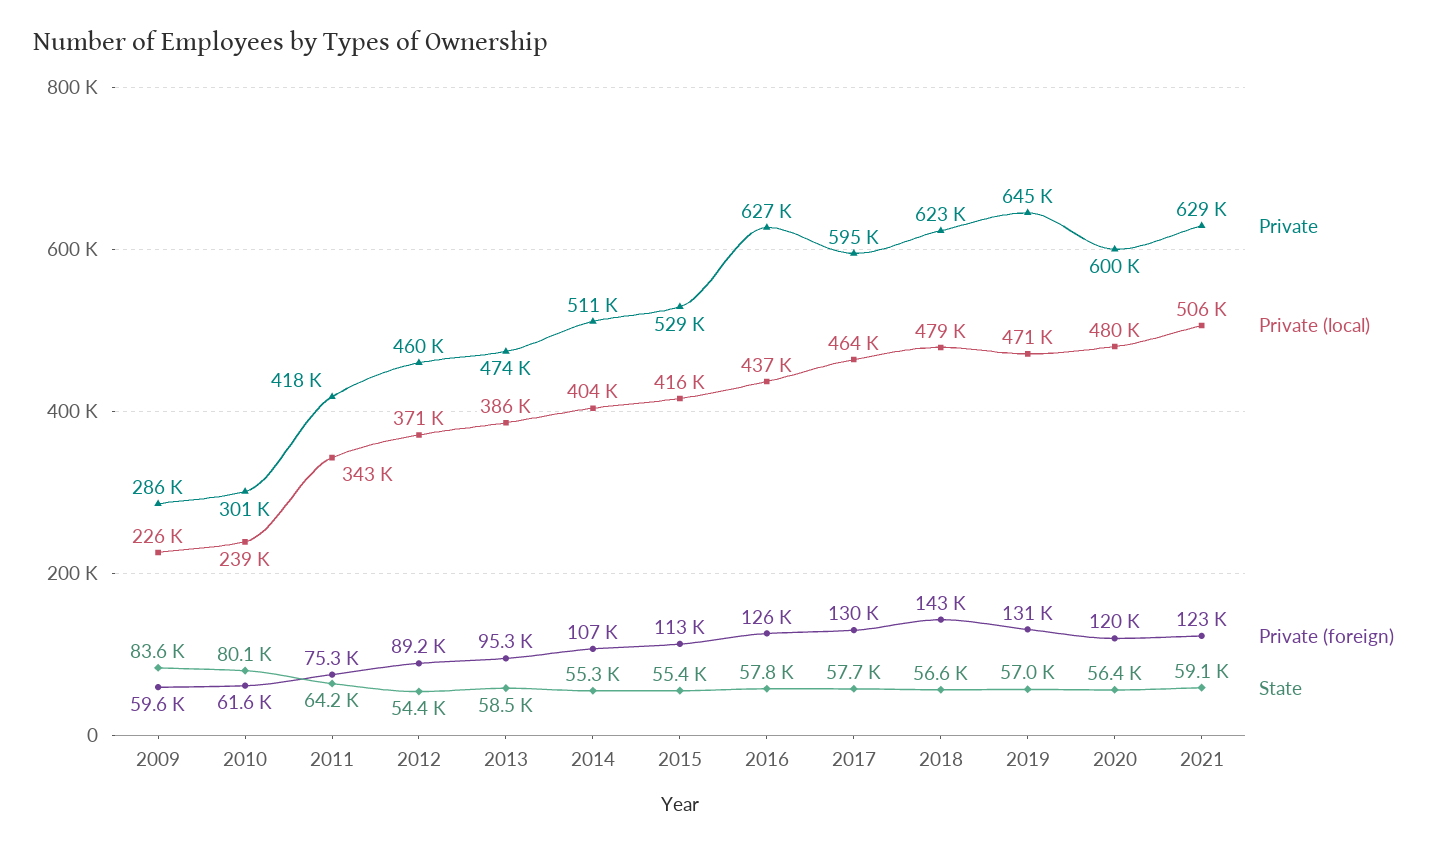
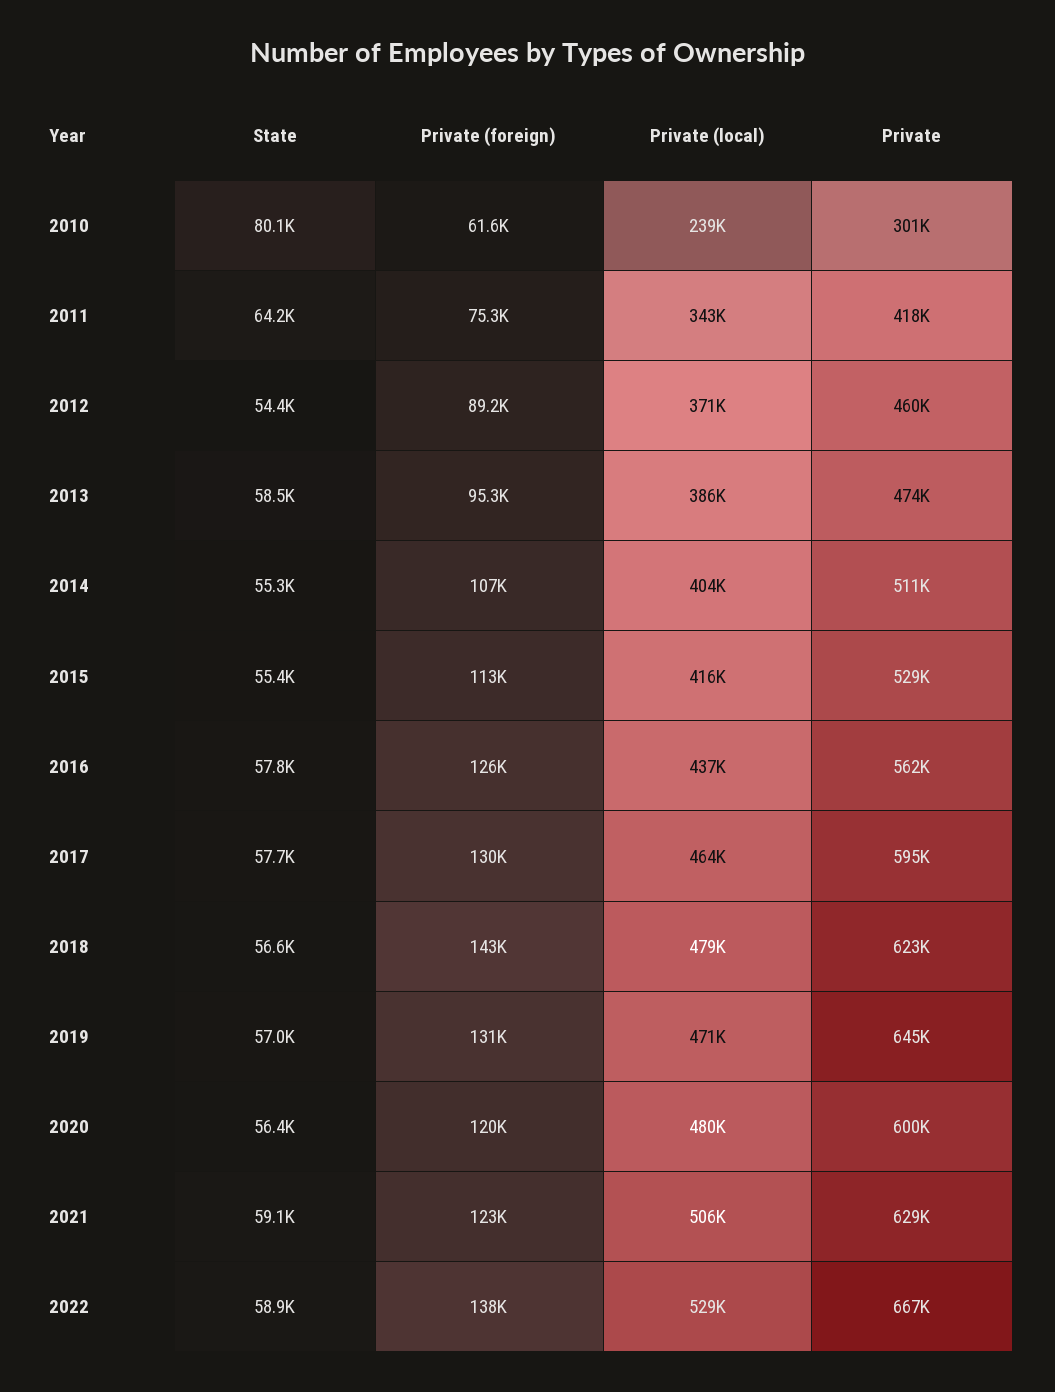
Private, 2009: 286000 -> none
Private (local), 2009: 226000 -> none
Private (foreign), 2009: 59600 -> none
State, 2009: 83600 -> none
Private, 2016: 627000 -> 562000
State, 2022: none -> 58900
Private (foreign), 2022: none -> 138000
Private (local), 2022: none -> 529000
Private, 2022: none -> 667000

